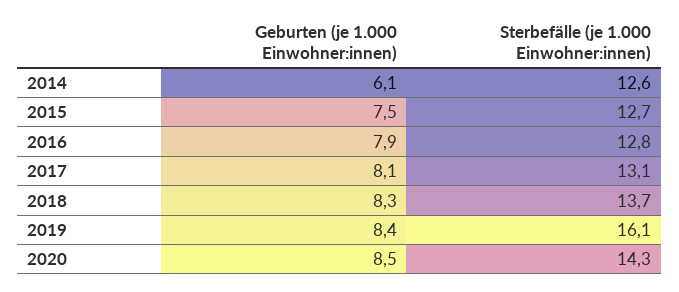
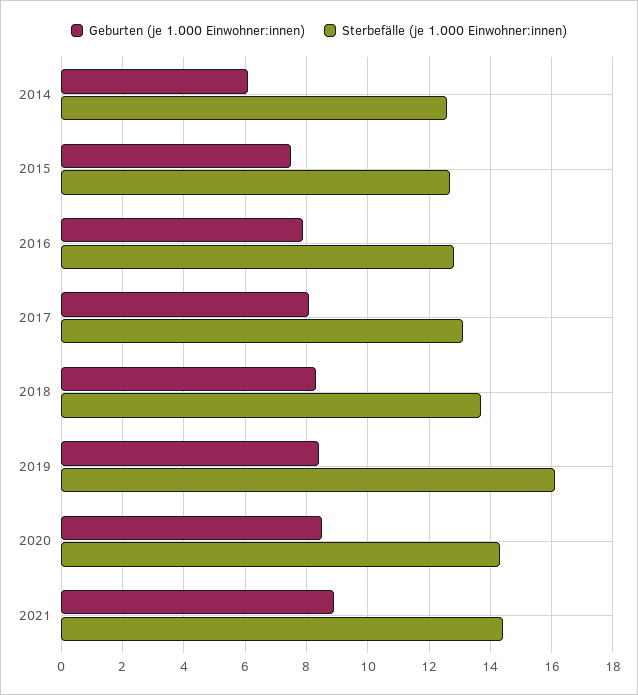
Geburten (je 1.000 Einwohner:innen), 2021: none -> 9
Sterbefälle (je 1.000 Einwohner:innen), 2021: none -> 14.5

